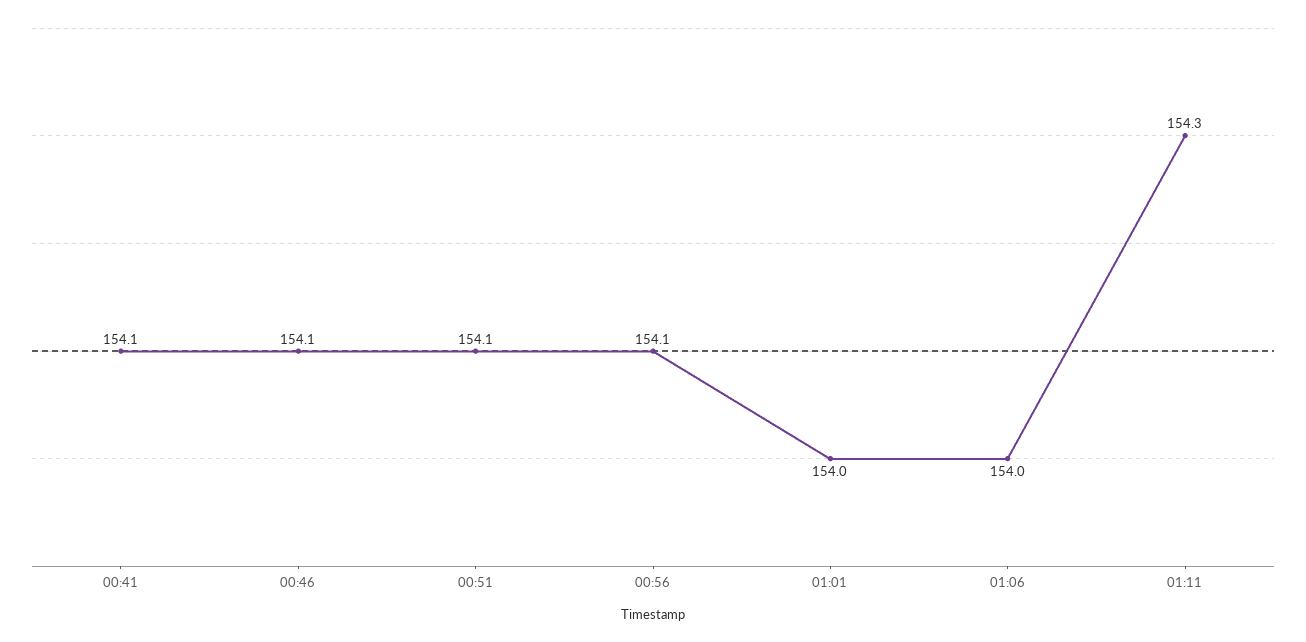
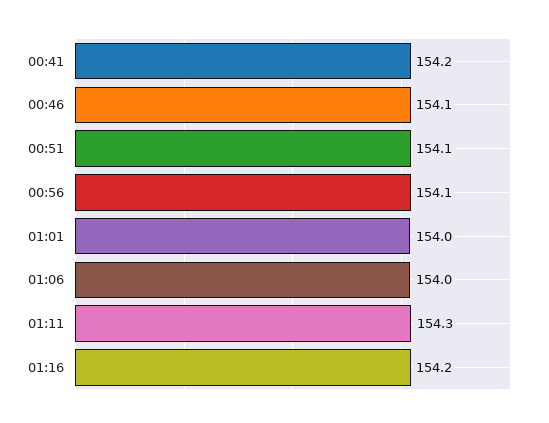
00:41: 154.1 -> 154.2
01:16: none -> 154.2

